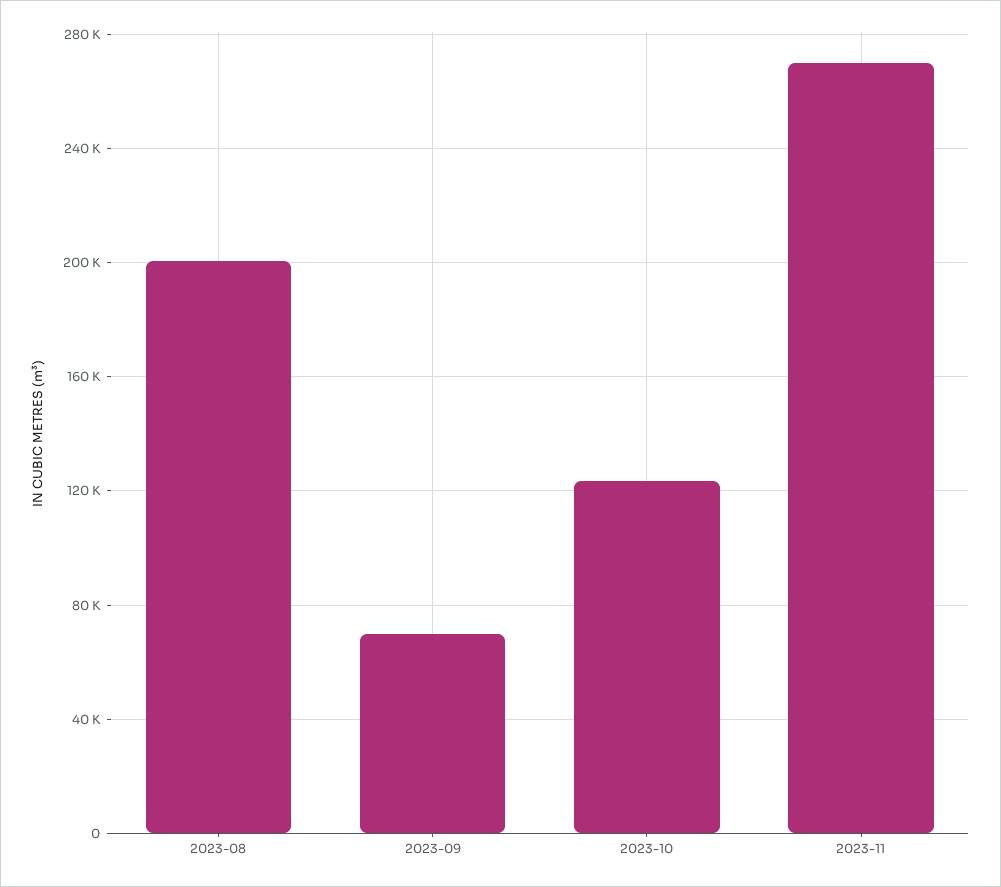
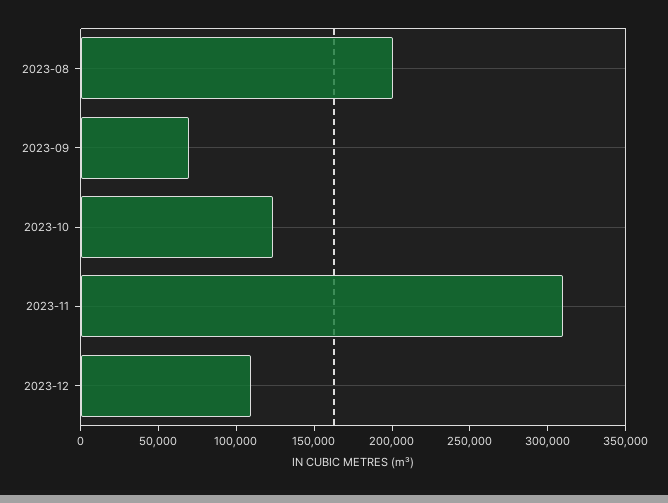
2023-11: 270000 -> 310000
2023-12: none -> 110000

